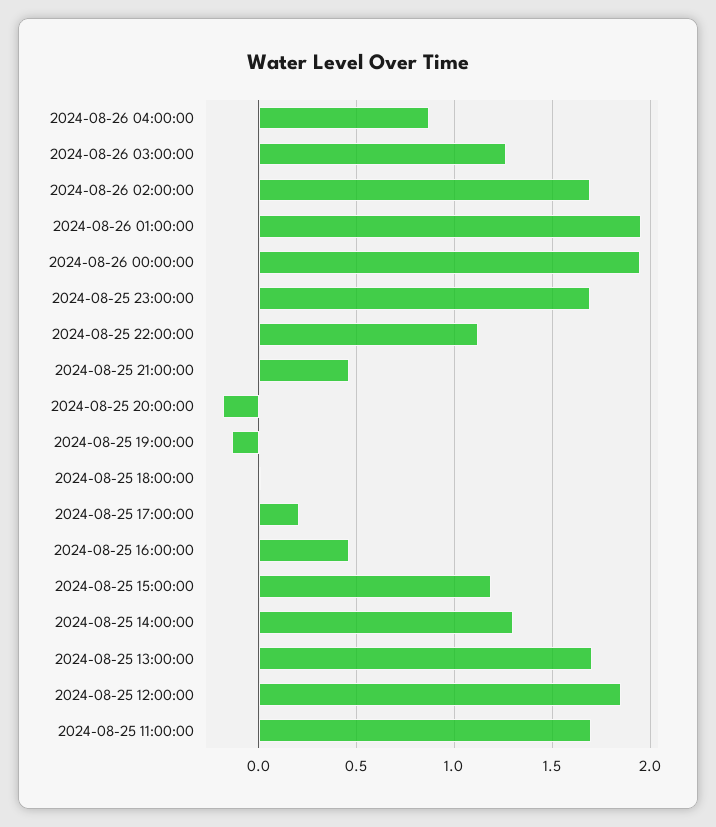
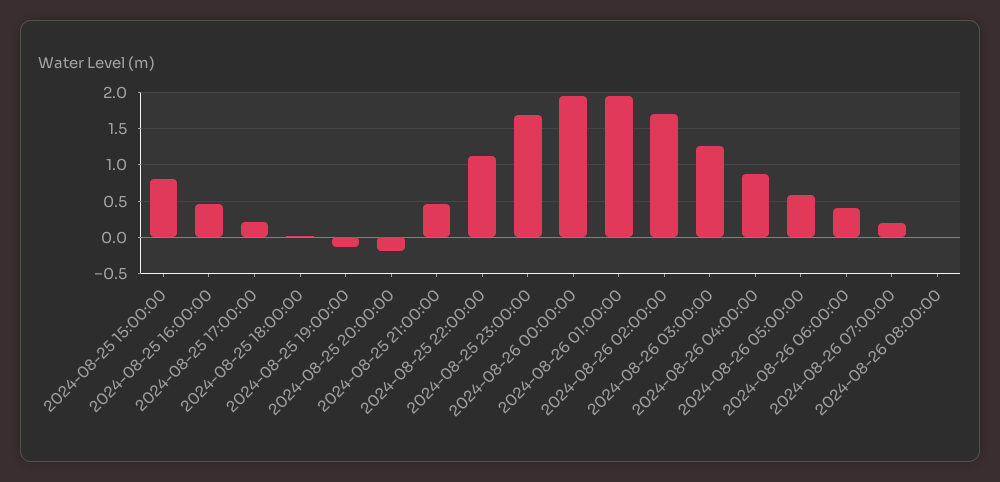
2024-08-25 15:00:00: 1.2 -> 0.8
2024-08-25 14:00:00: 1.3 -> none
2024-08-25 13:00:00: 1.7 -> none
2024-08-25 12:00:00: 1.85 -> none
2024-08-25 11:00:00: 1.7 -> none
2024-08-26 05:00:00: none -> 0.6
2024-08-26 06:00:00: none -> 0.4
2024-08-26 07:00:00: none -> 0.2
2024-08-26 08:00:00: none -> 0

